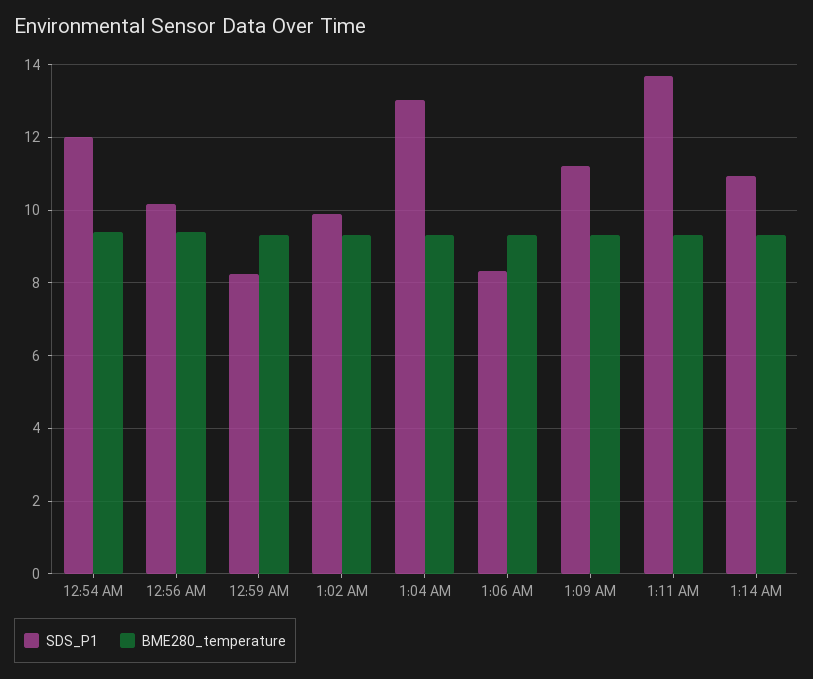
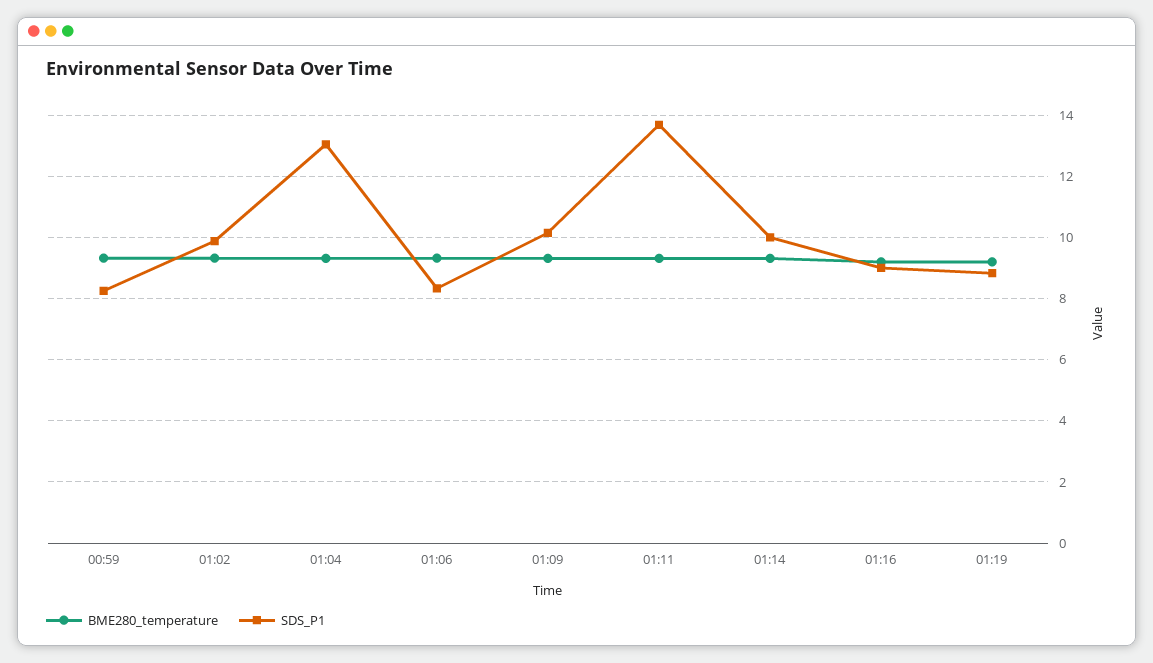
SDS_P1, 12:54 AM: 12 -> none
BME280_temperature, 12:54 AM: 9.4 -> none
SDS_P1, 12:56 AM: 10.2 -> none
BME280_temperature, 12:56 AM: 9.4 -> none
SDS_P1, 1:09 AM: 11.2 -> 10.2
SDS_P1, 1:14 AM: 11 -> 10
BME280_temperature, 01:16: none -> 9.2
SDS_P1, 01:16: none -> 9
BME280_temperature, 01:19: none -> 9.2
SDS_P1, 01:19: none -> 8.8

